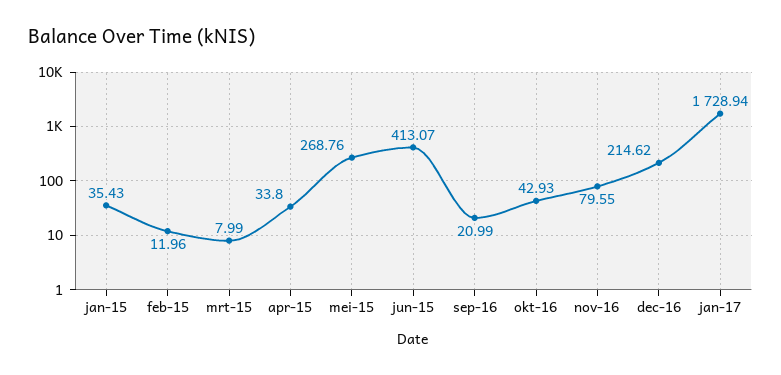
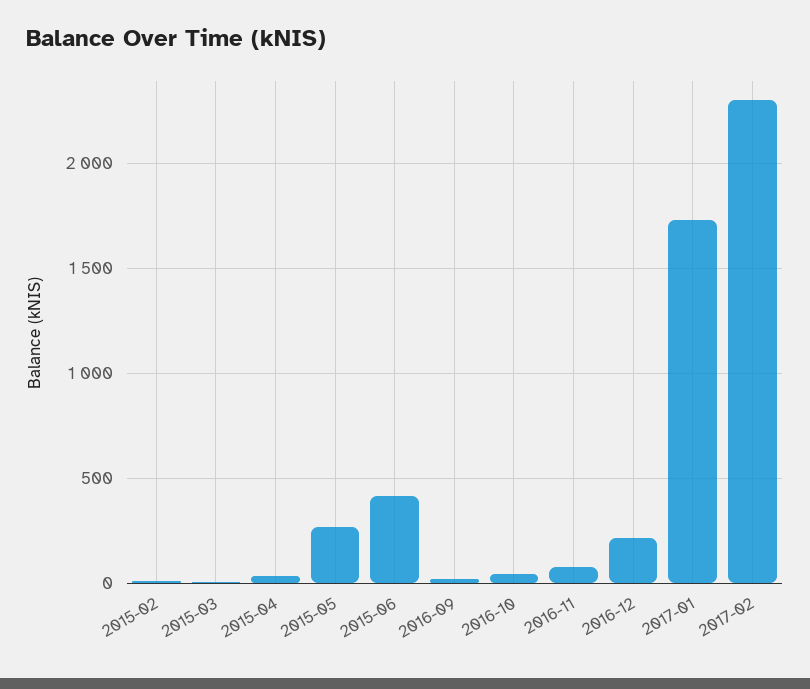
jan-15: 35.43 -> none
2017-02: none -> 2300

